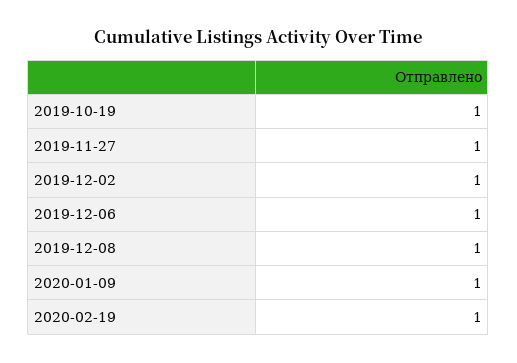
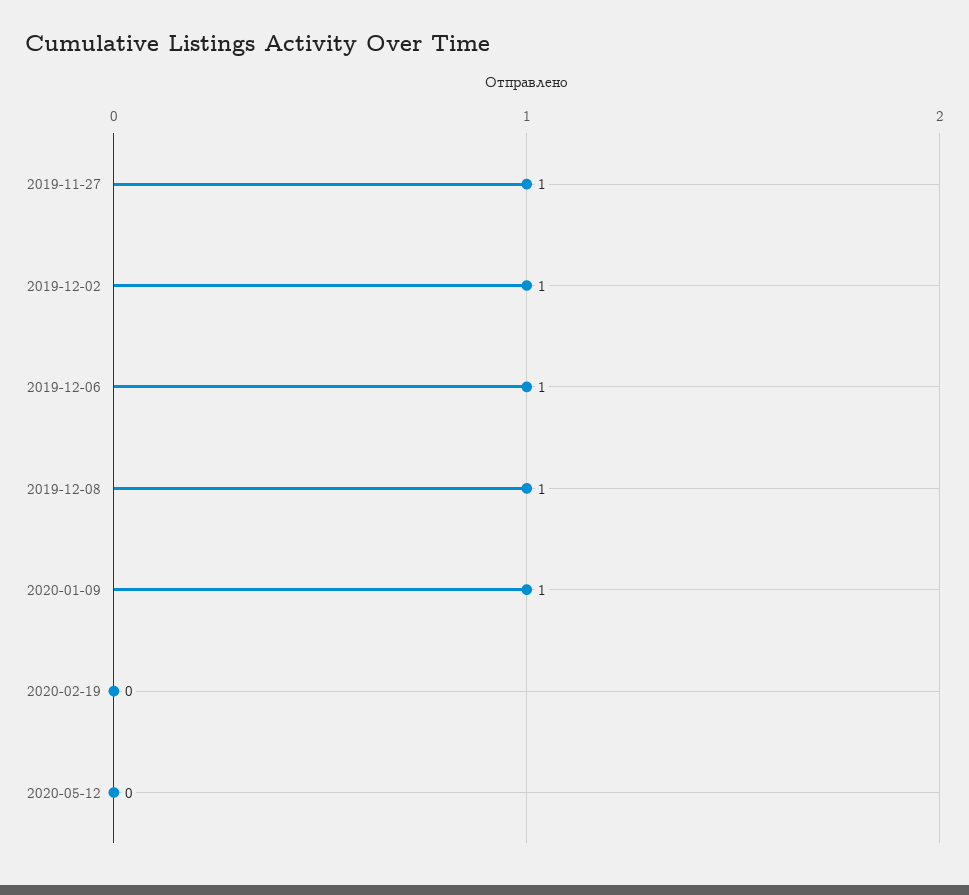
2019-10-19: 1 -> none
2020-02-19: 1 -> 0
2020-05-12: none -> 0

